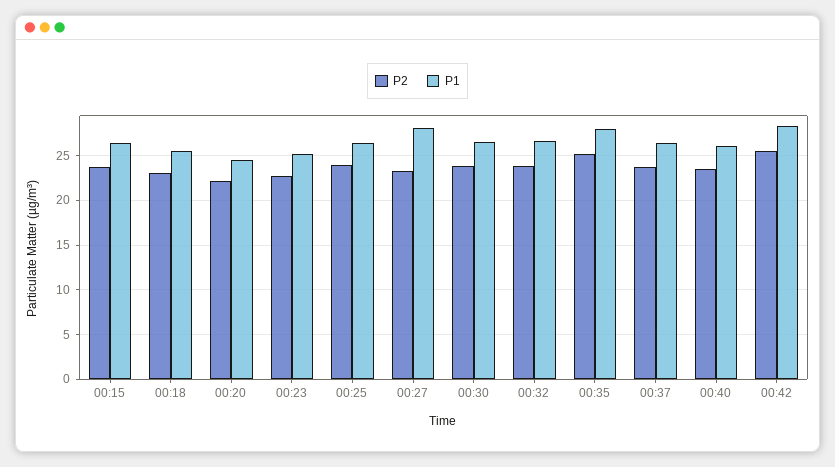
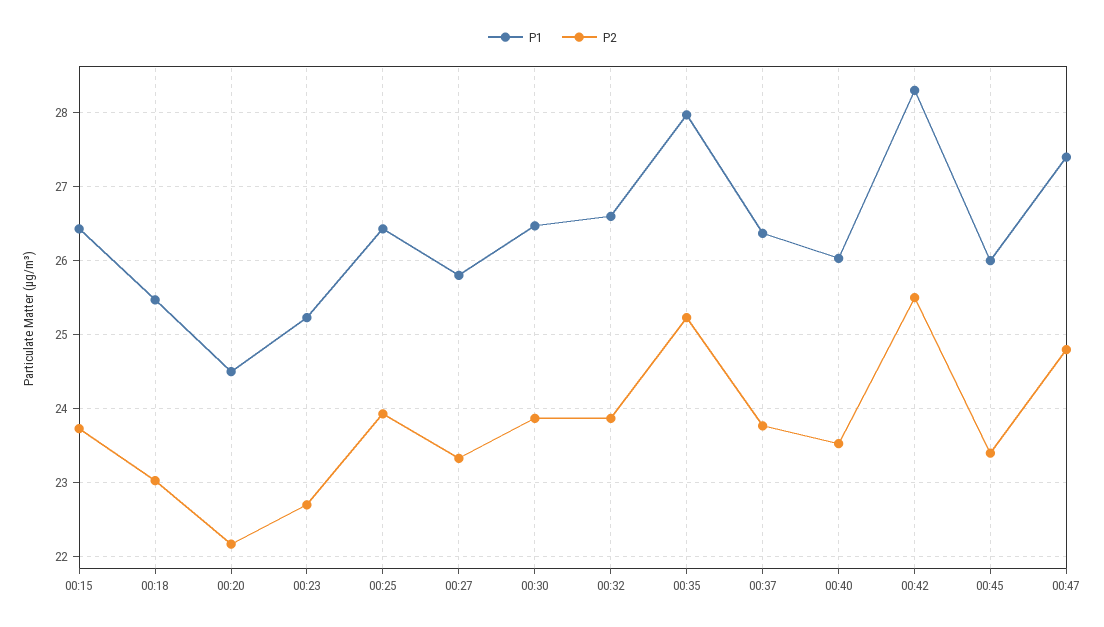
P1, 00:27: 28 -> 25.8
P1, 00:45: none -> 26
P2, 00:45: none -> 23.4
P1, 00:47: none -> 27.4
P2, 00:47: none -> 24.8

